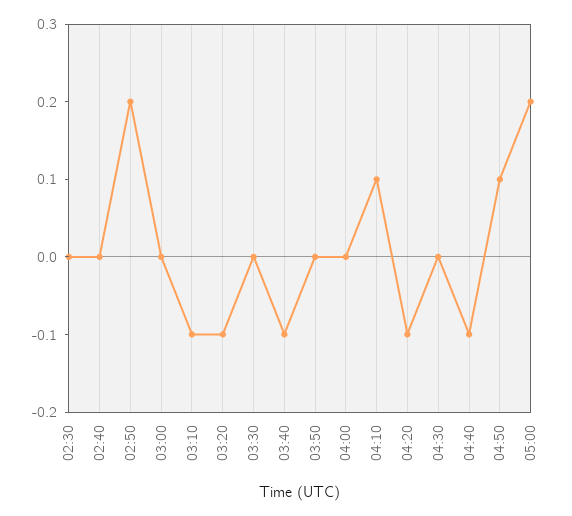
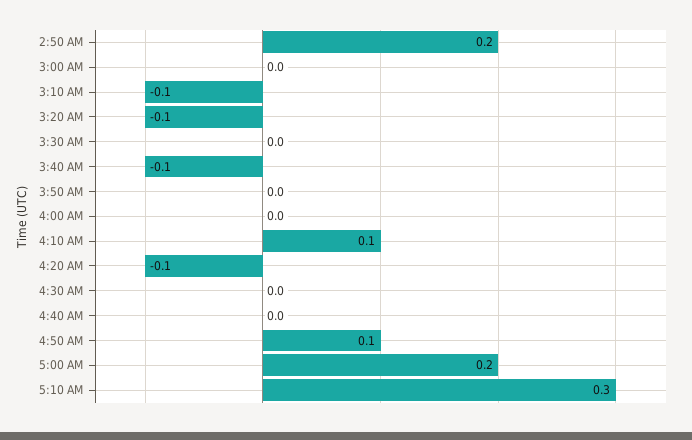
02:30: 0 -> none
02:40: 0 -> none
04:40: -0.1 -> 0
5:10 AM: none -> 0.3

